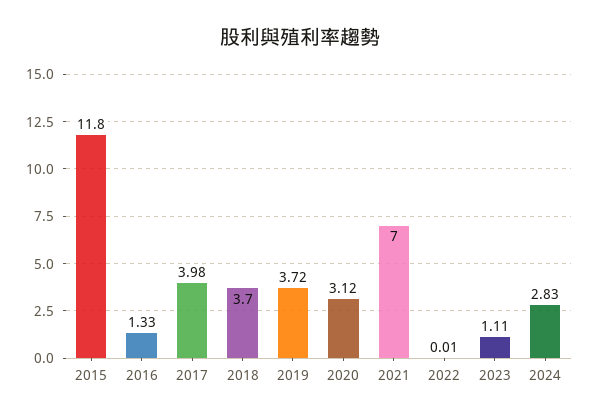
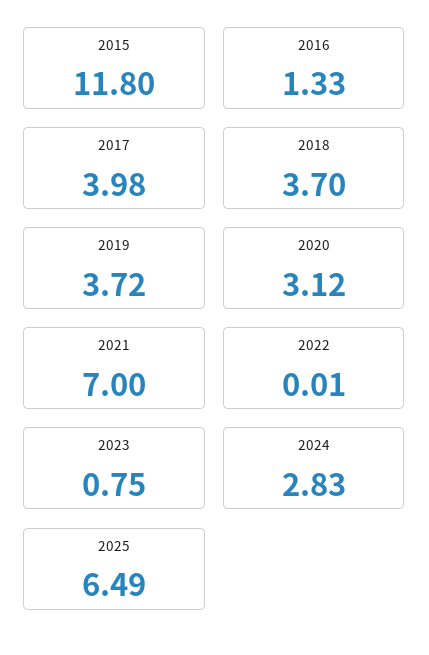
2023: 1.11 -> 0.75
2025: none -> 6.49

